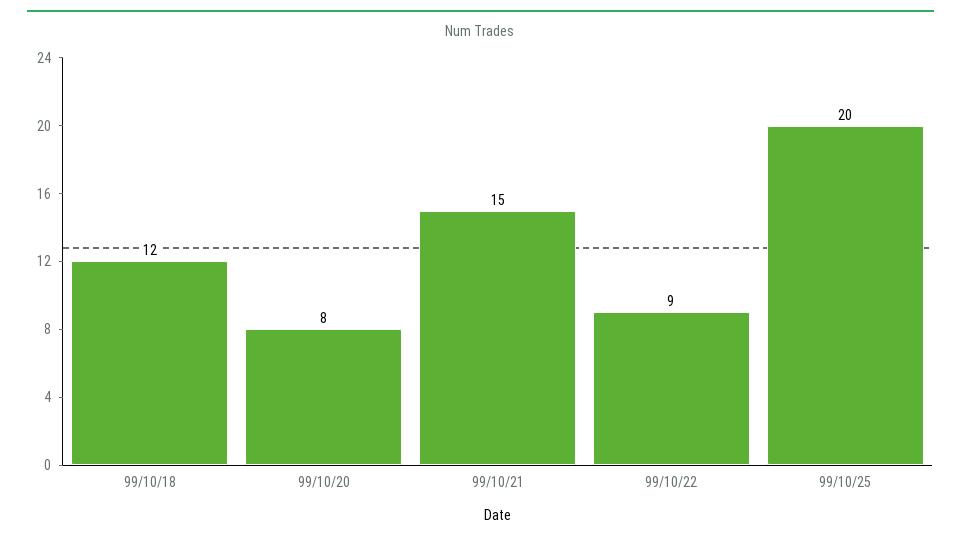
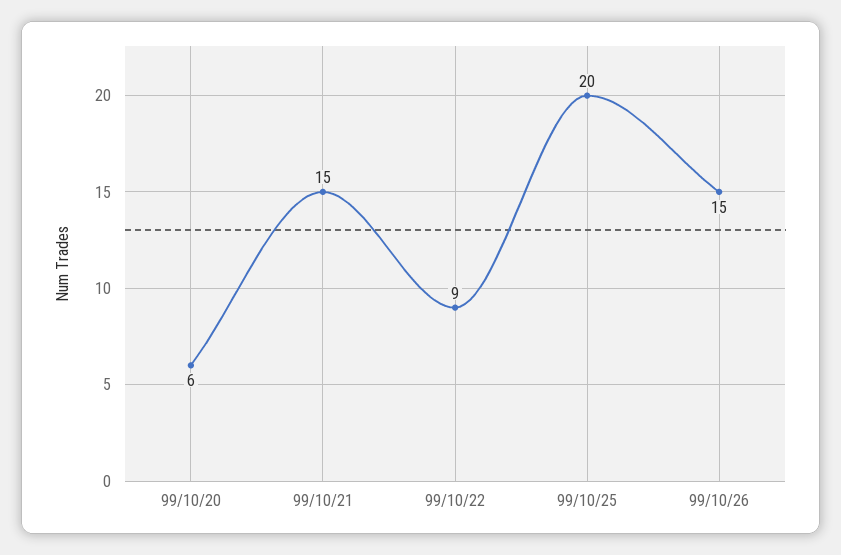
99/10/18: 12 -> none
99/10/20: 8 -> 6
99/10/26: none -> 15

